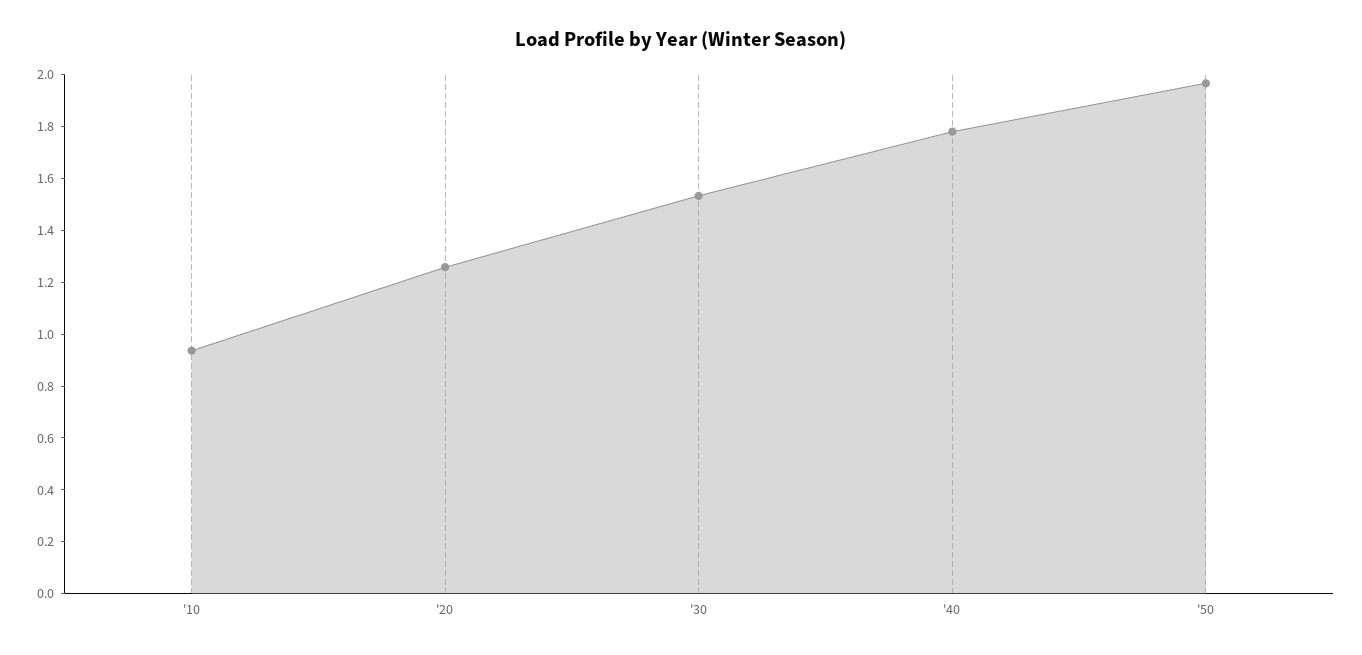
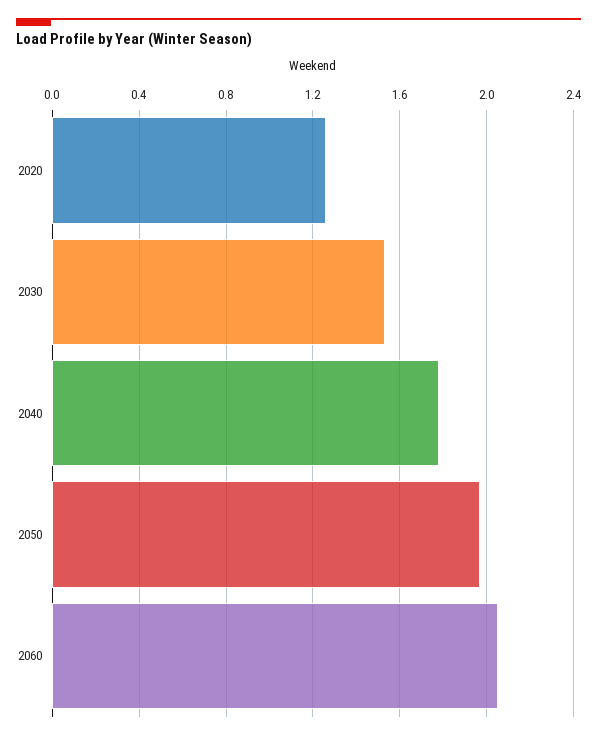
'10: 0.95 -> none
2060: none -> 2.05

